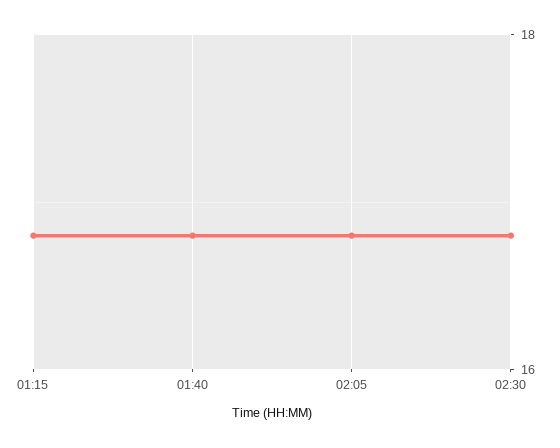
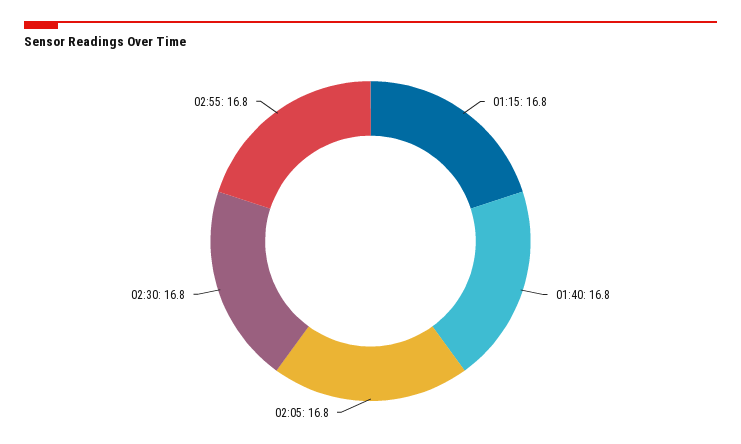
02:55: none -> 16.8

